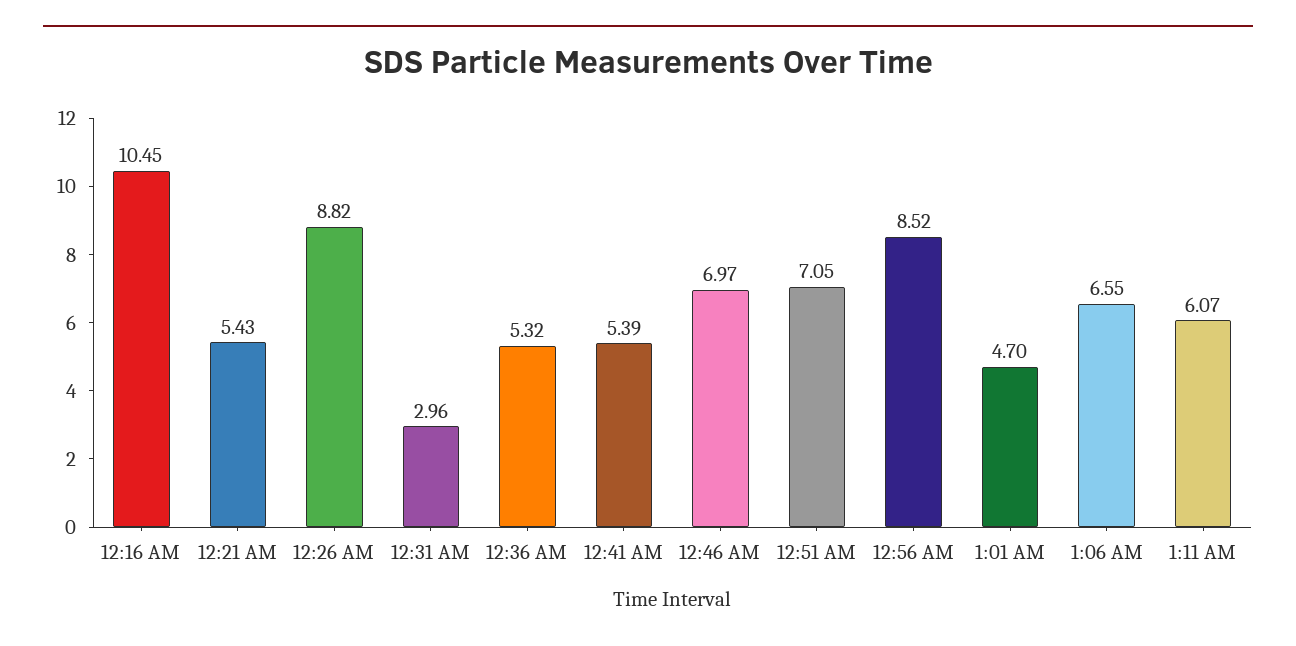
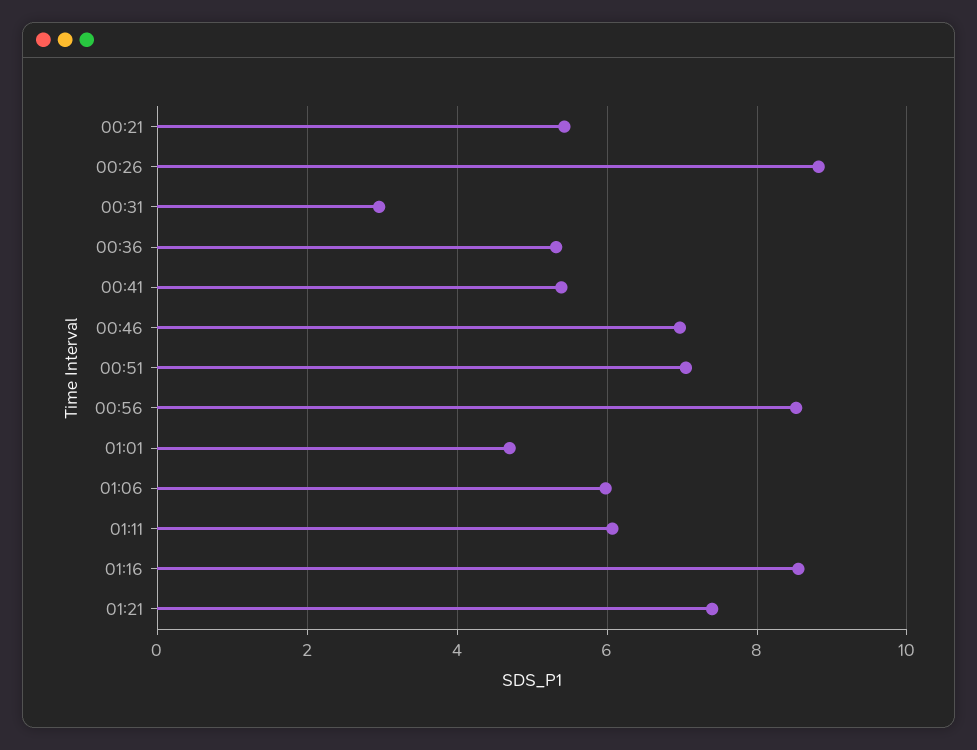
12:16 AM: 10.45 -> none
1:06 AM: 6.55 -> 6
01:16: none -> 8.6
01:21: none -> 7.4

